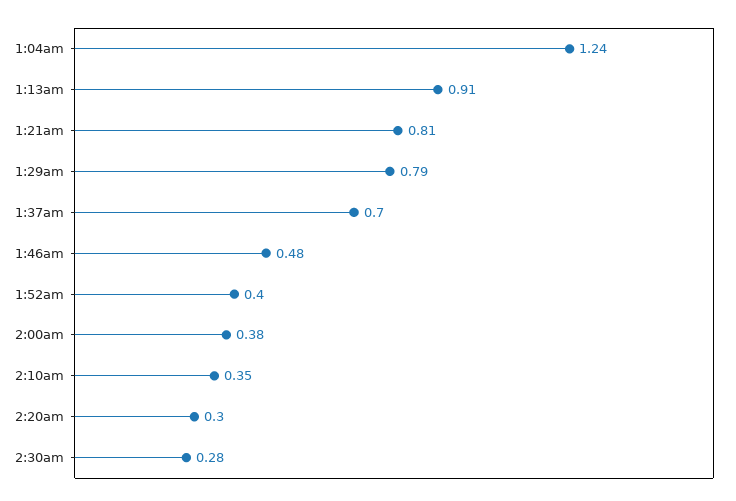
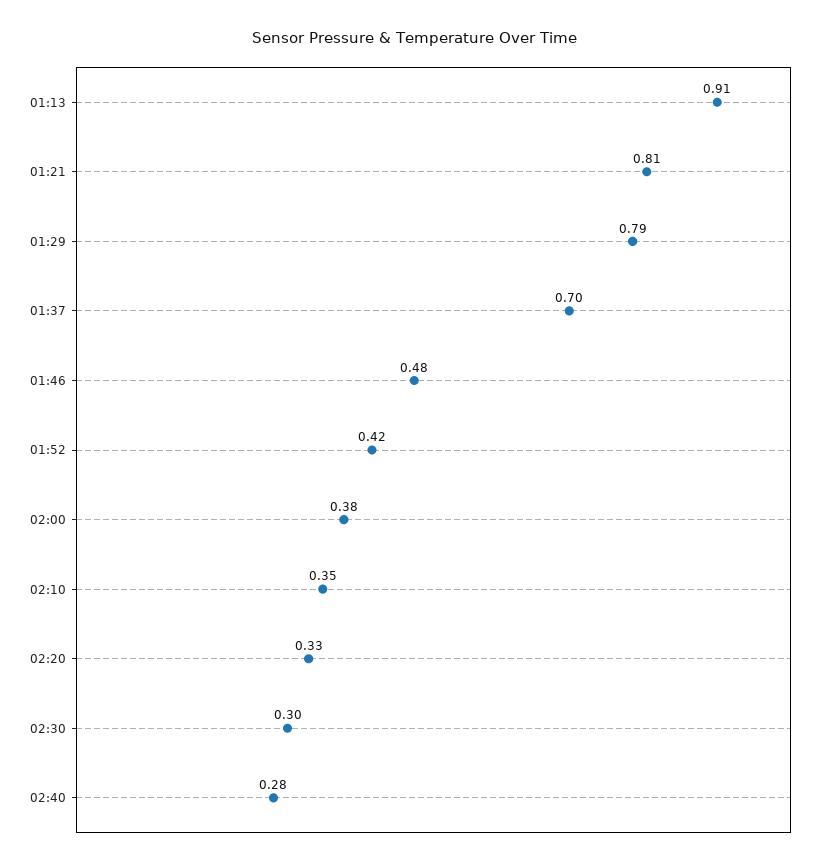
1:04am: 1.24 -> none
1:52am: 0.4 -> 0.42
2:20am: 0.3 -> 0.33
2:30am: 0.28 -> 0.3
02:40: none -> 0.28

